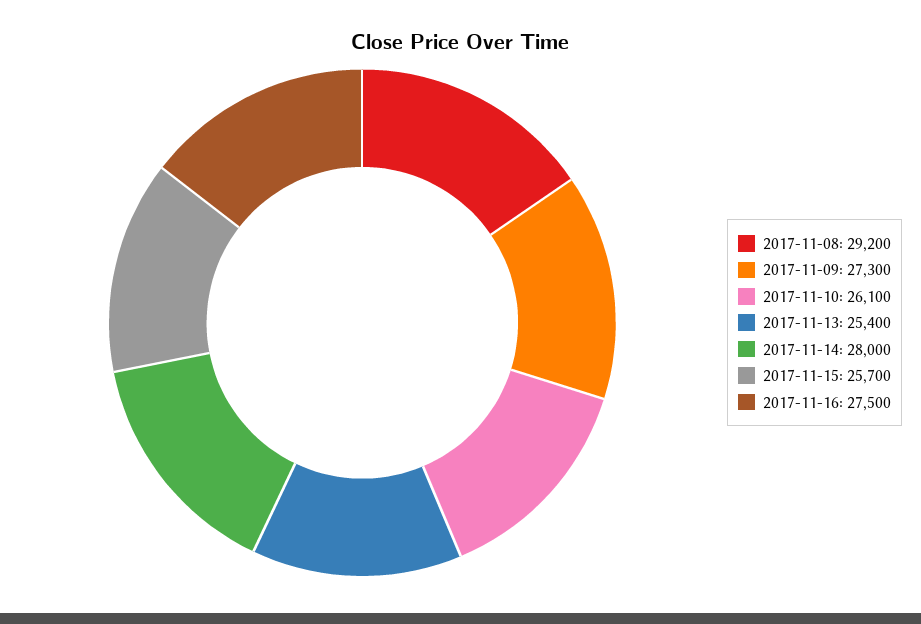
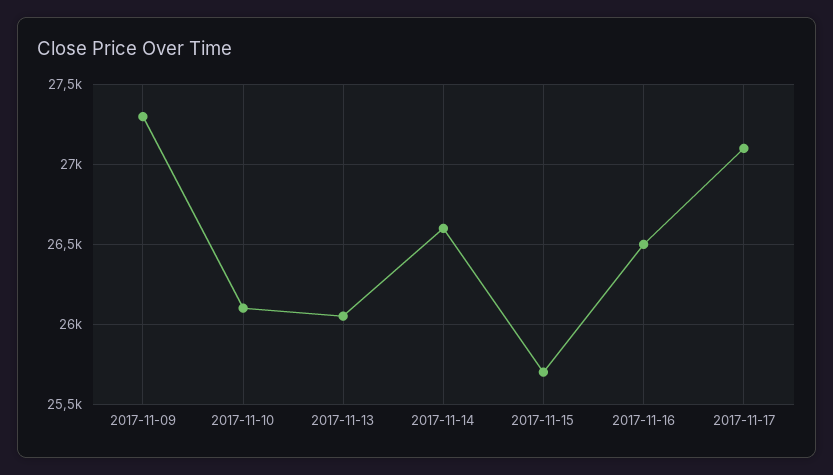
2017-11-08: 29200 -> none
2017-11-13: 25400 -> 26050
2017-11-14: 28000 -> 26600
2017-11-16: 27500 -> 26500
2017-11-17: none -> 27100

